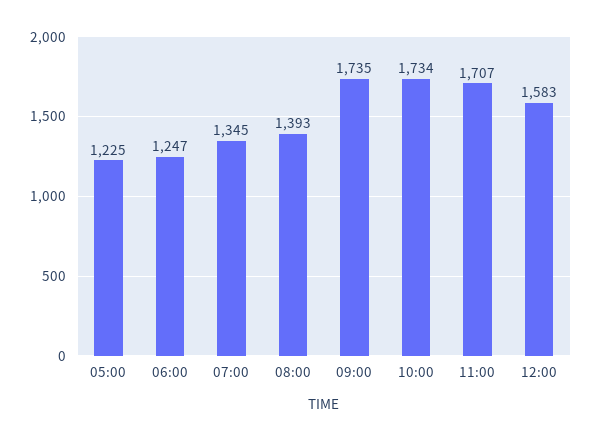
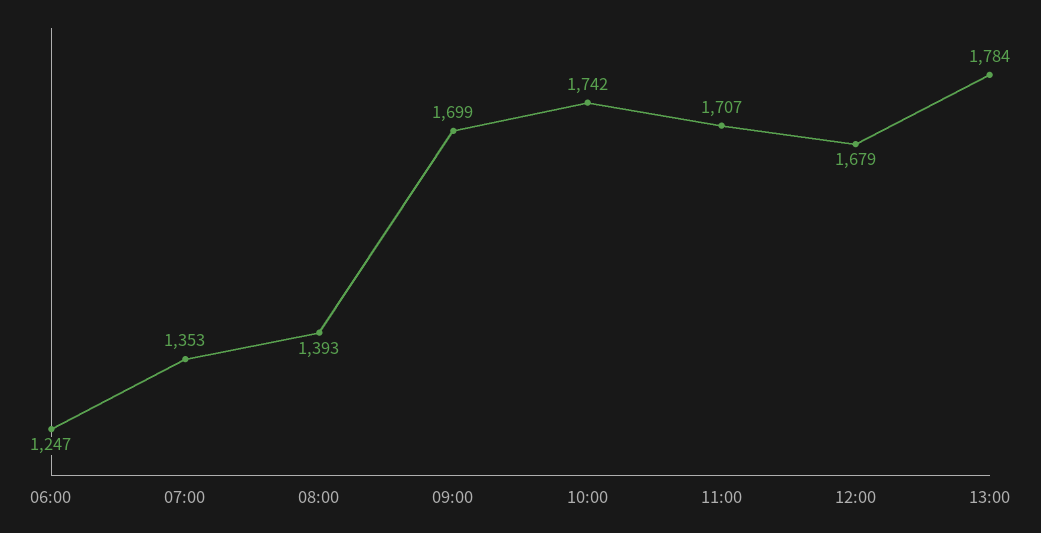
05:00: 1225 -> none
07:00: 1345 -> 1353
09:00: 1735 -> 1699
10:00: 1734 -> 1742
12:00: 1583 -> 1679
13:00: none -> 1784

